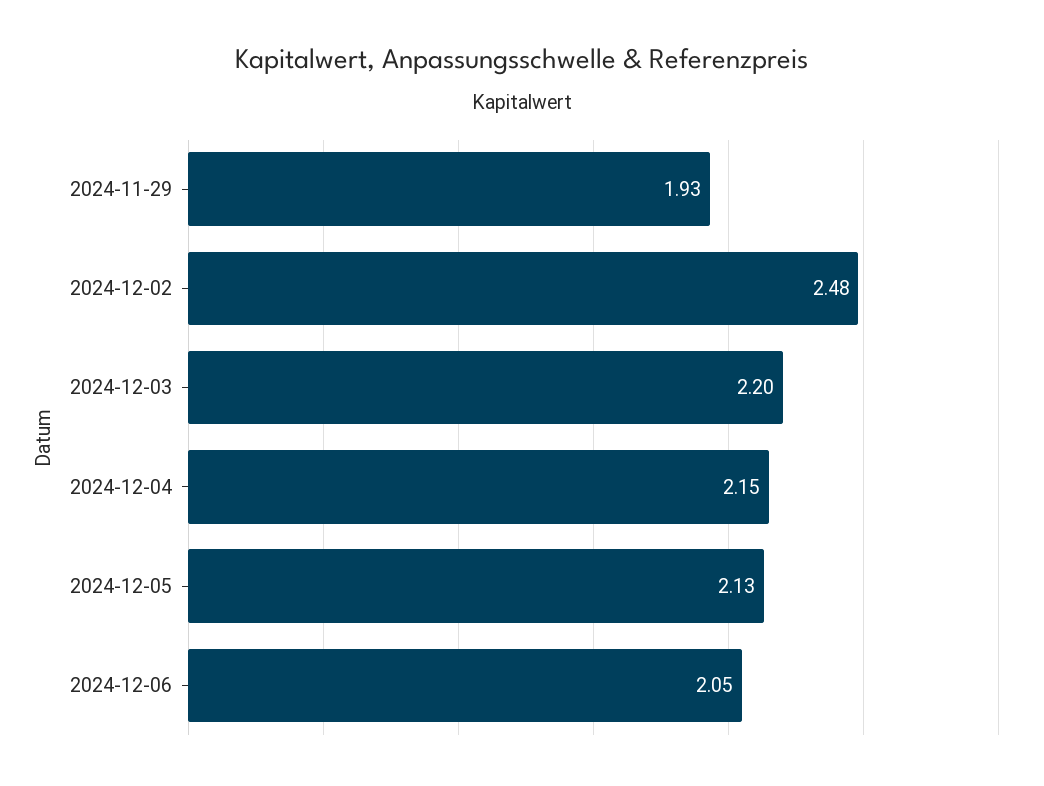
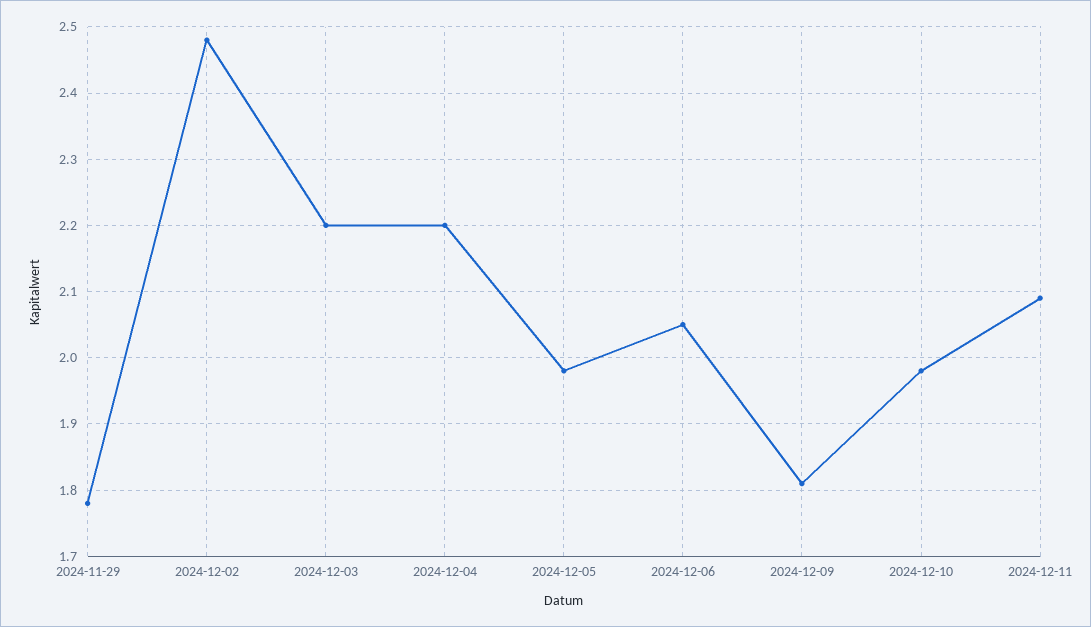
2024-11-29: 1.93 -> 1.78
2024-12-04: 2.15 -> 2.2
2024-12-05: 2.13 -> 1.98
2024-12-09: none -> 1.81
2024-12-10: none -> 1.98
2024-12-11: none -> 2.09

